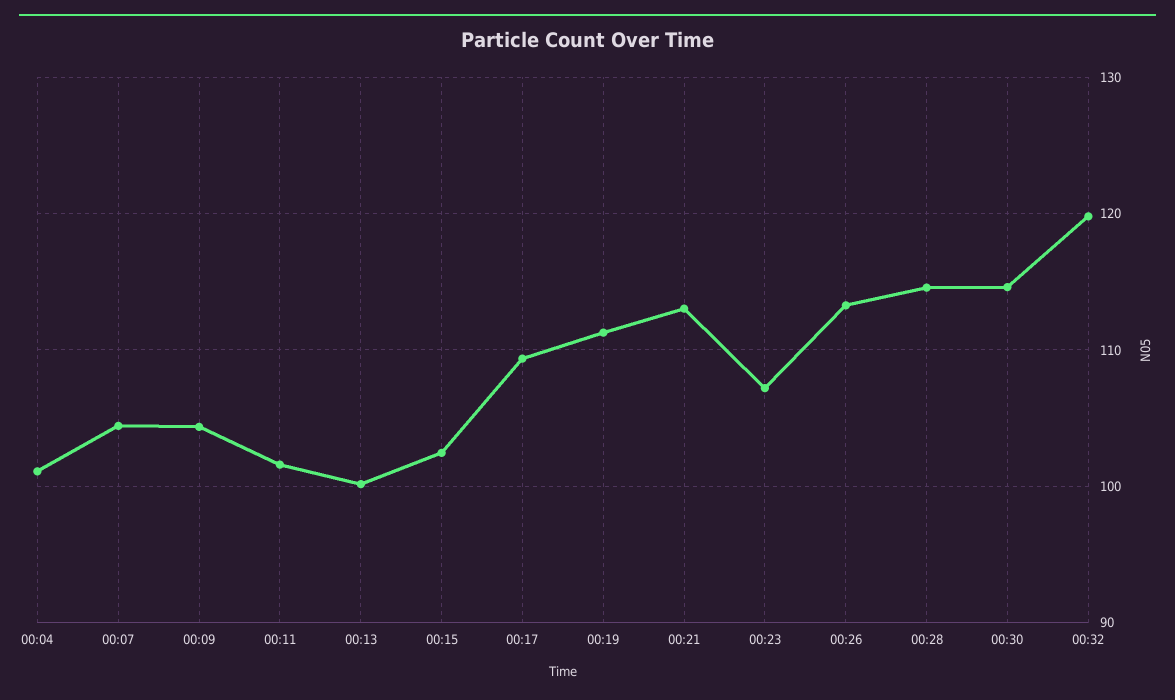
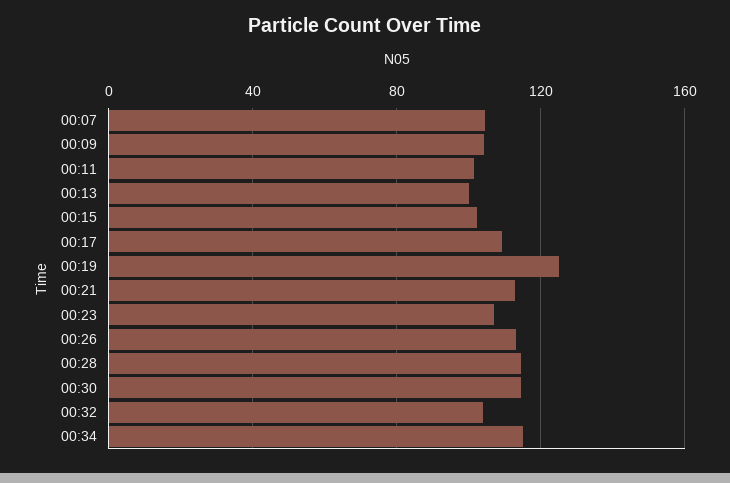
00:04: 101 -> none
00:19: 111 -> 125
00:32: 120 -> 105
00:34: none -> 115

